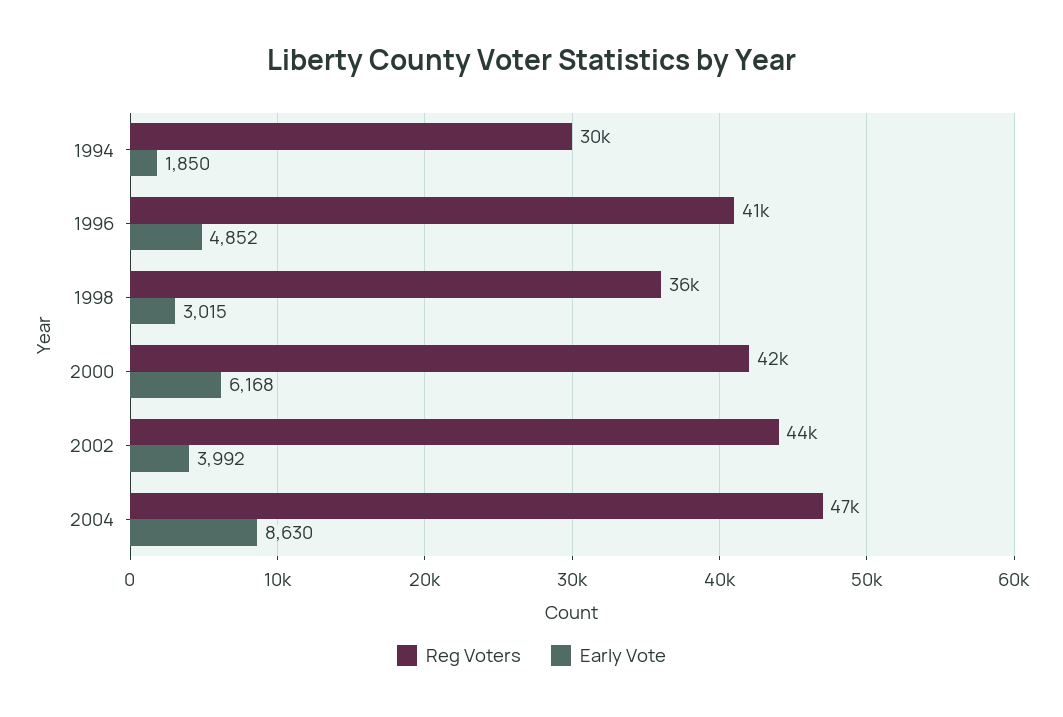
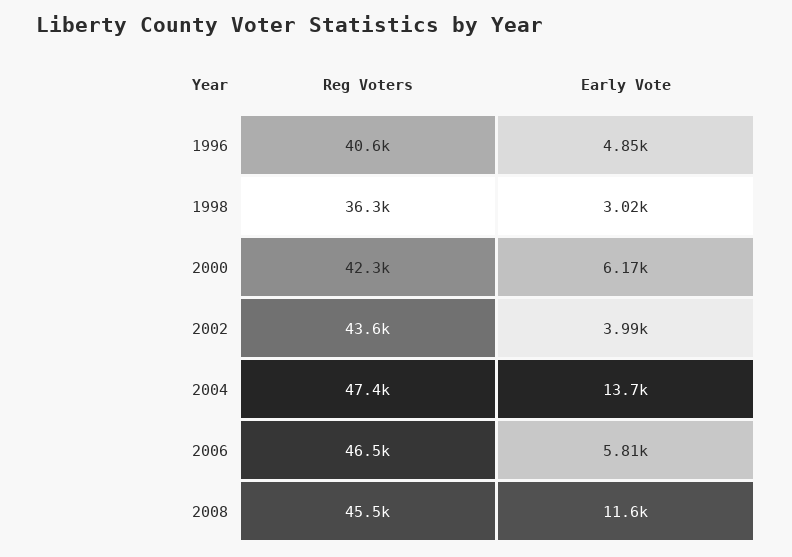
Reg Voters, 1994: 30000 -> none
Early Vote, 1994: 1850 -> none
Early Vote, 2004: 8630 -> 13700
Reg Voters, 2006: none -> 46500
Early Vote, 2006: none -> 5810
Reg Voters, 2008: none -> 45500
Early Vote, 2008: none -> 11600

